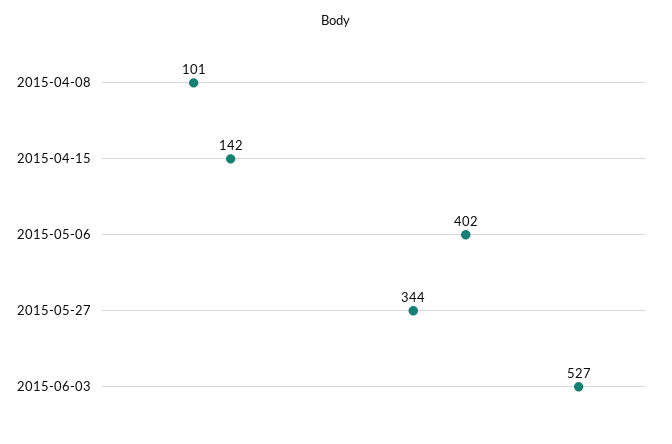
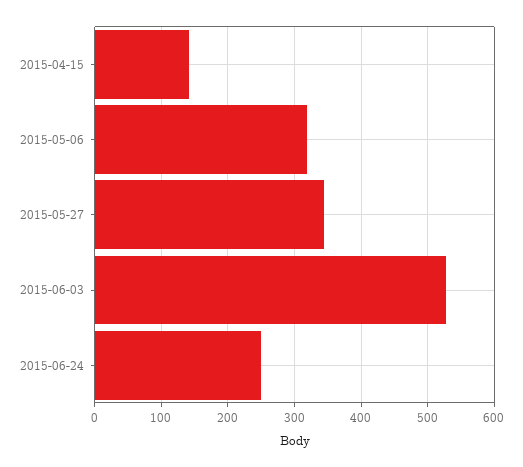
2015-04-08: 101 -> none
2015-05-06: 402 -> 320
2015-06-24: none -> 250

